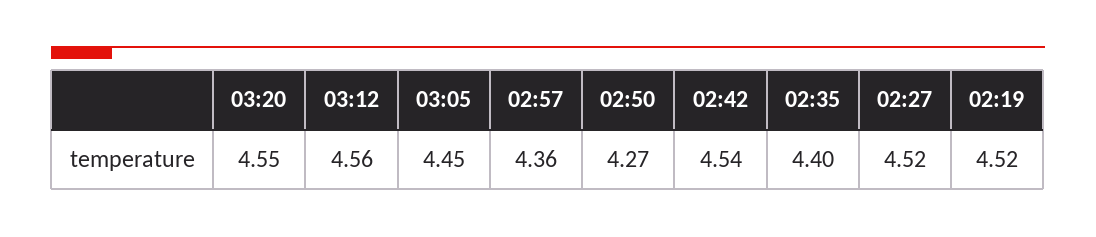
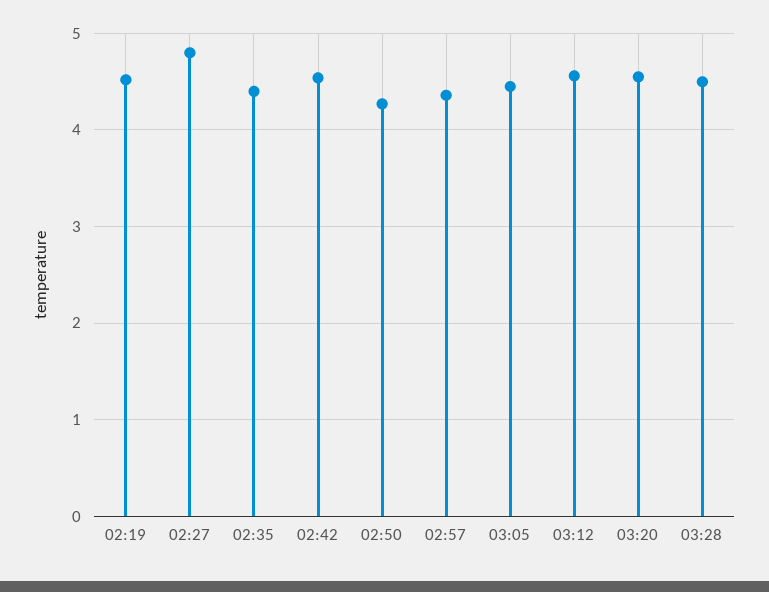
02:27: 4.52 -> 4.8
03:28: none -> 4.5

